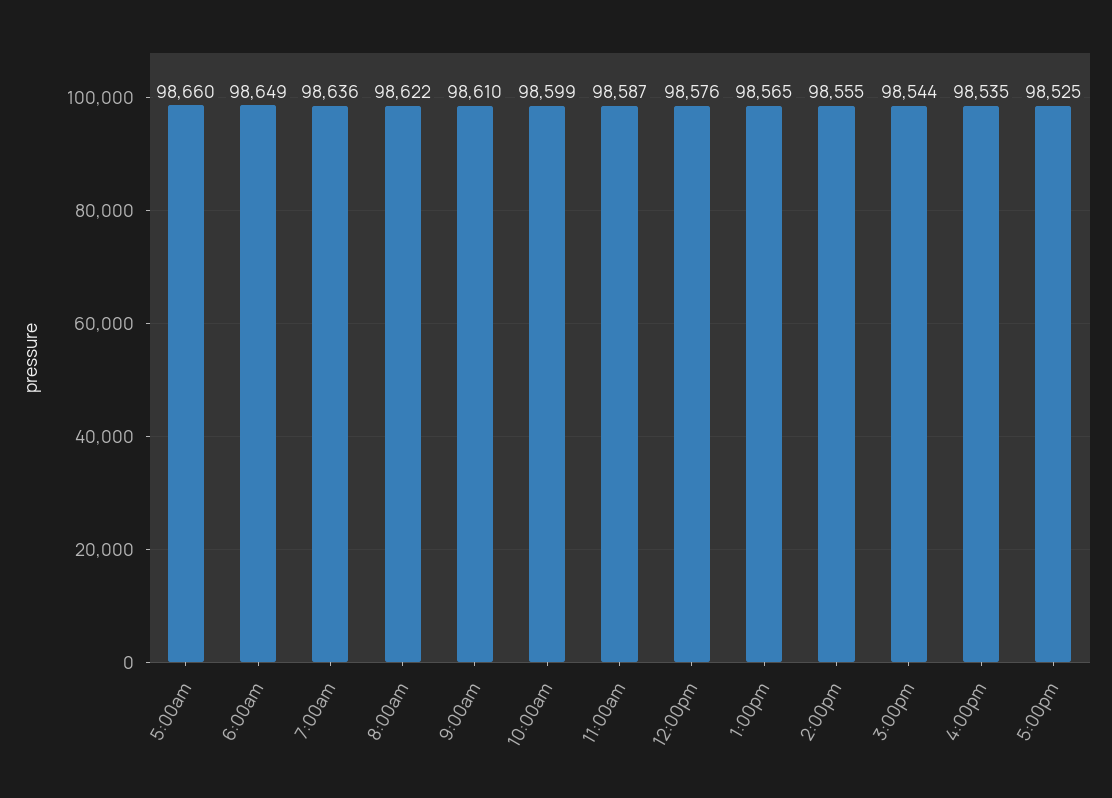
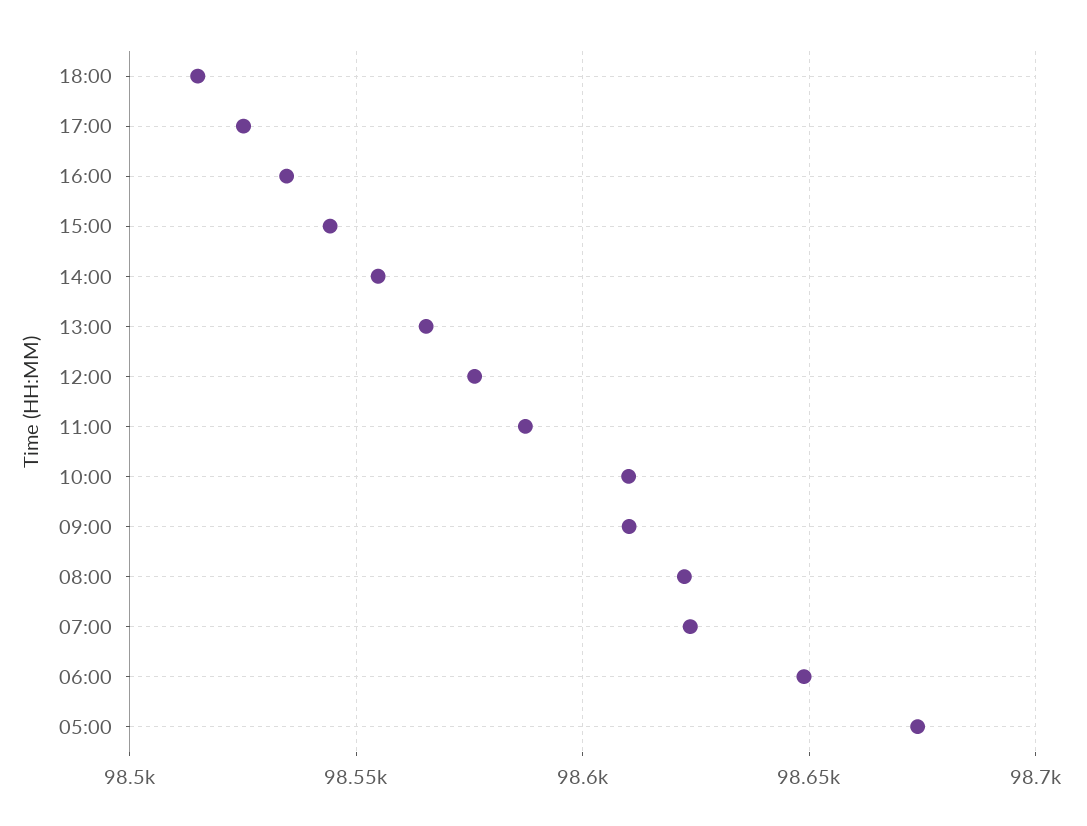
5:00am: 98660 -> 98675
7:00am: 98636 -> 98625
10:00am: 98599 -> 98610
18:00: none -> 98515

